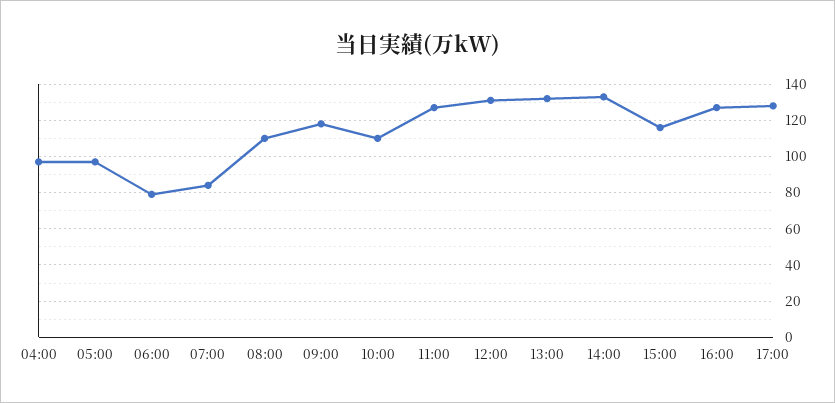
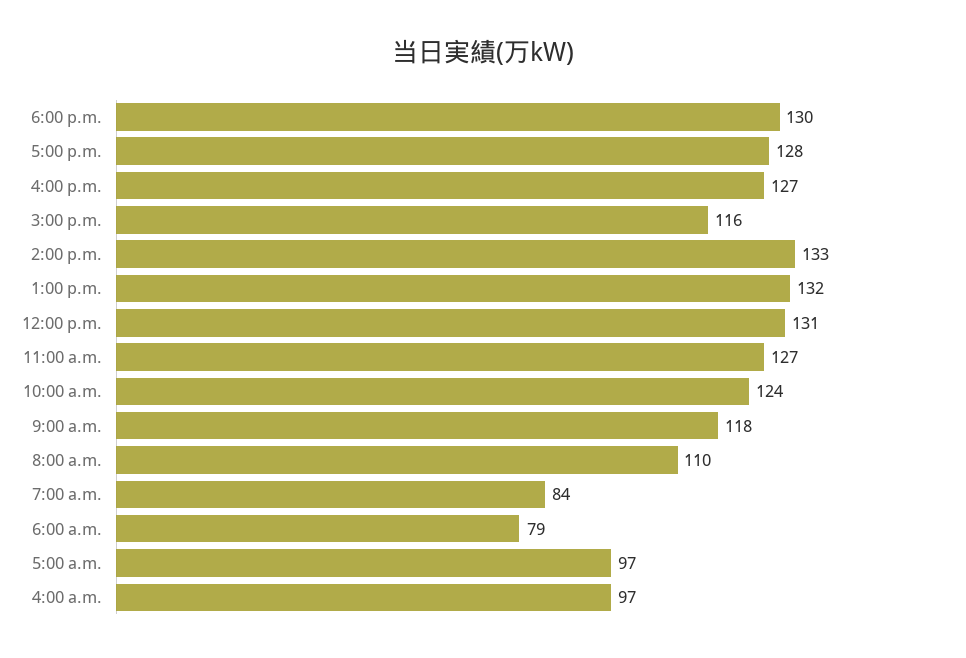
10:00: 110 -> 124
6:00 p.m.: none -> 130

